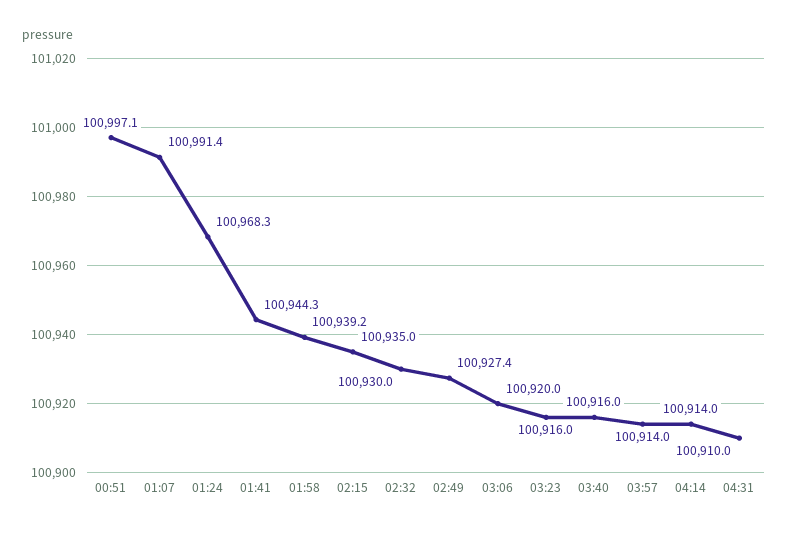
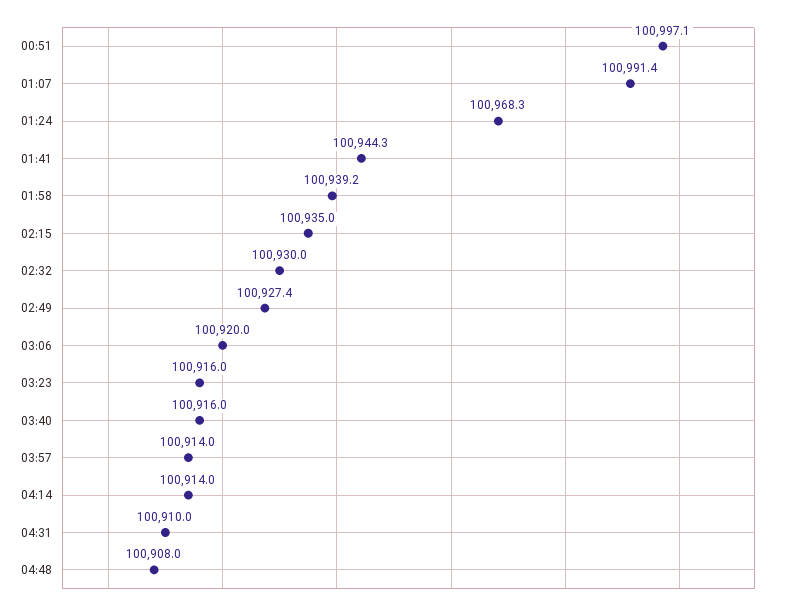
04:48: none -> 100908

